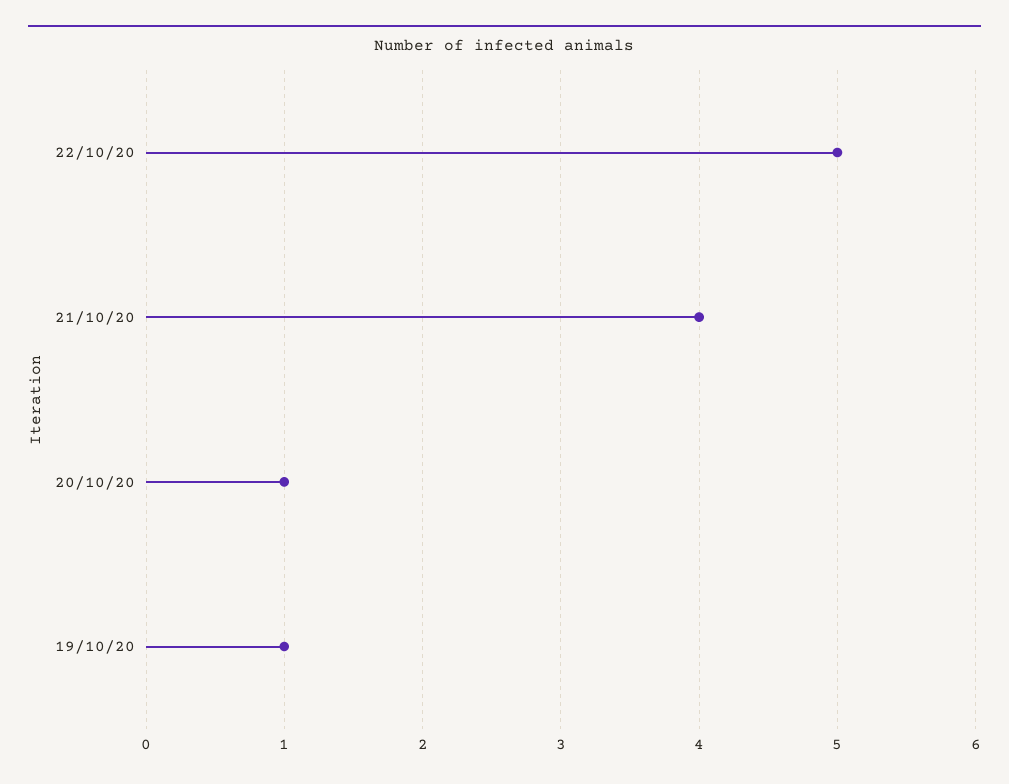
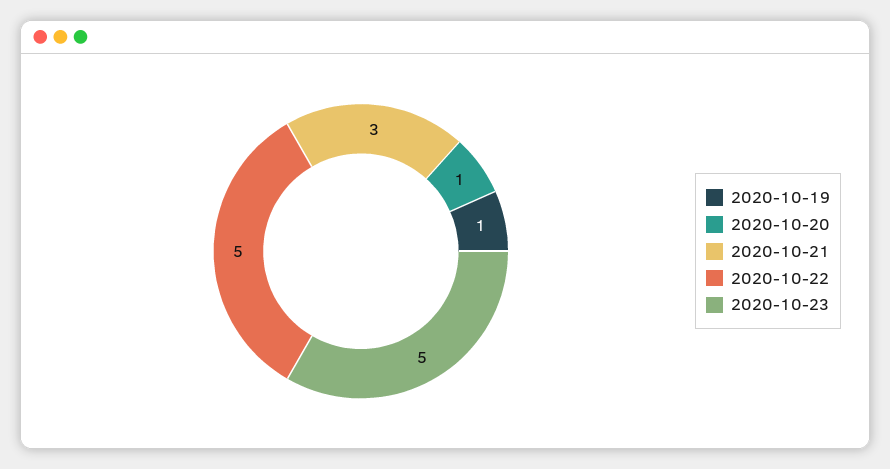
21/10/20: 4 -> 3
2020-10-23: none -> 5

